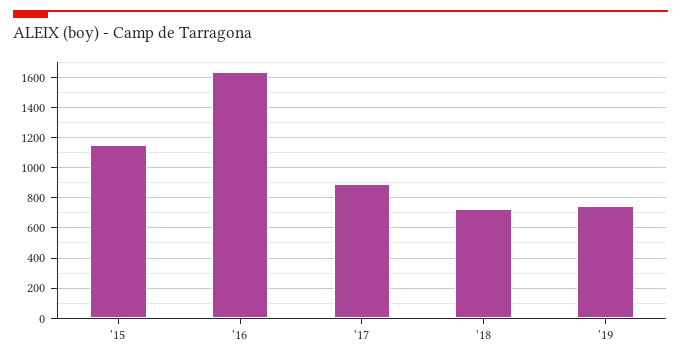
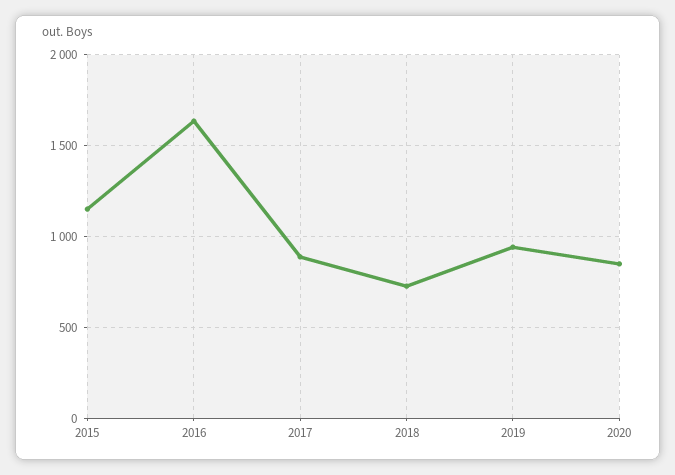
'19: 750 -> 950
2020: none -> 850

